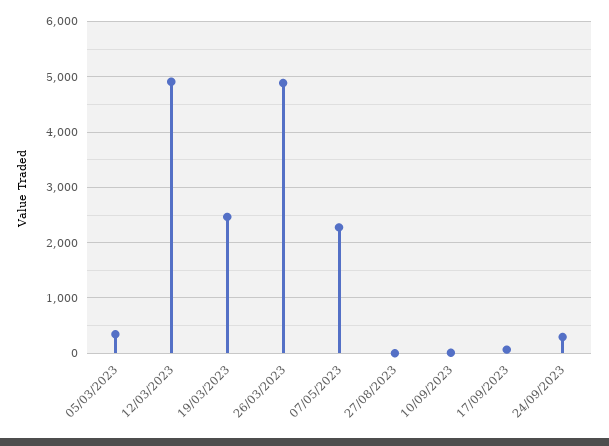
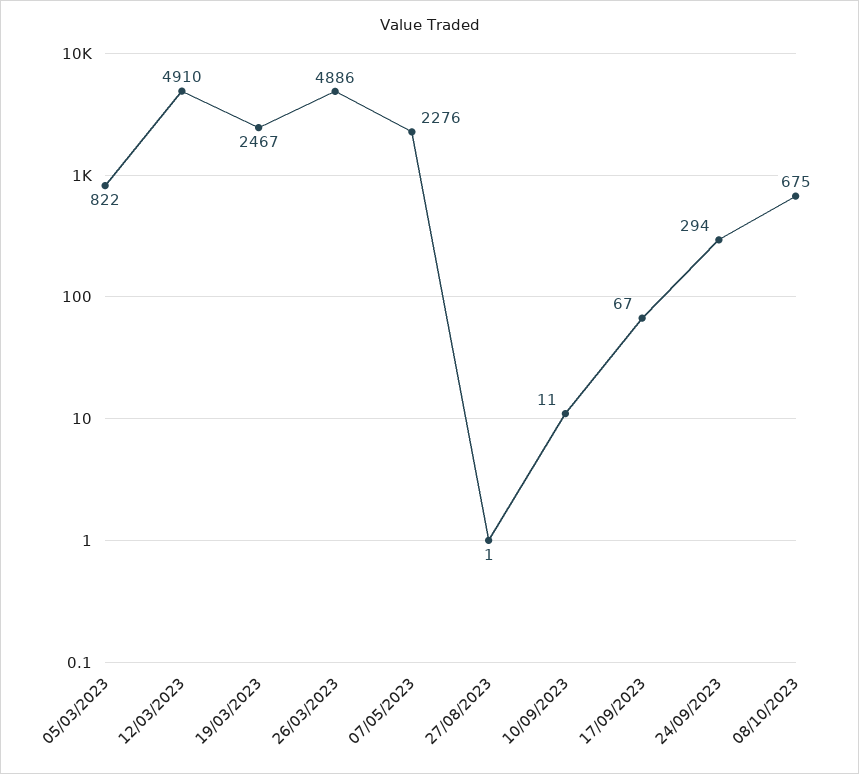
05/03/2023: 400 -> 822
08/10/2023: none -> 675

